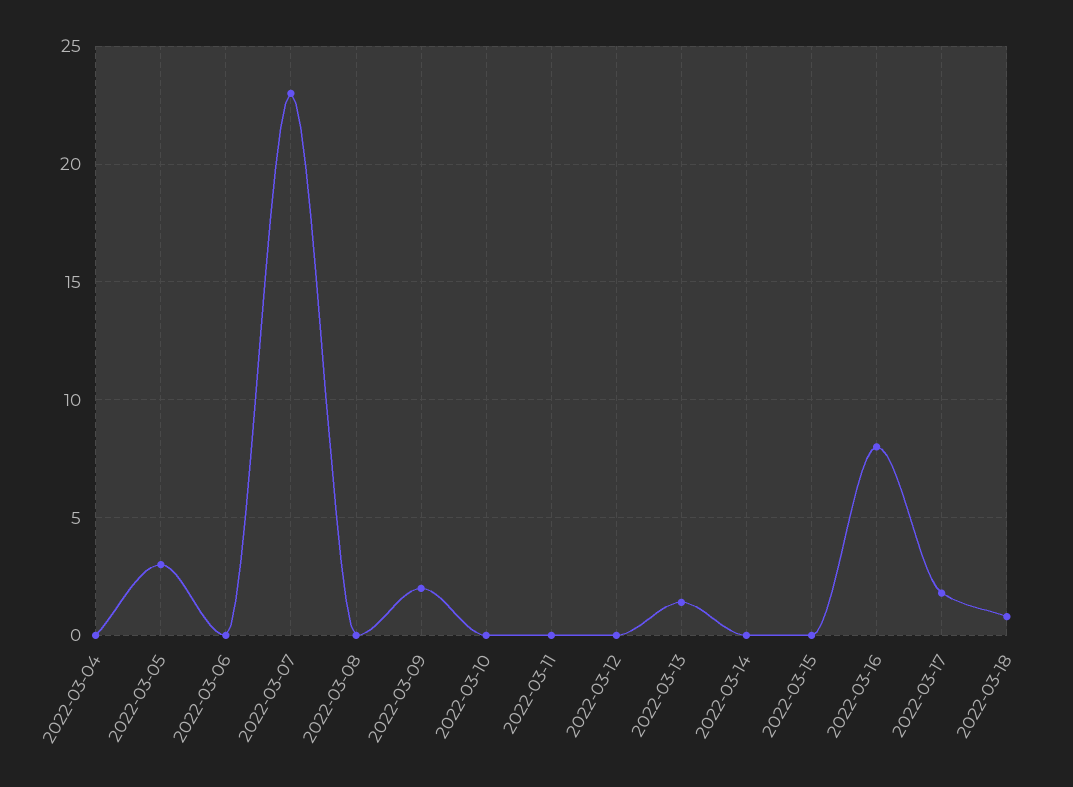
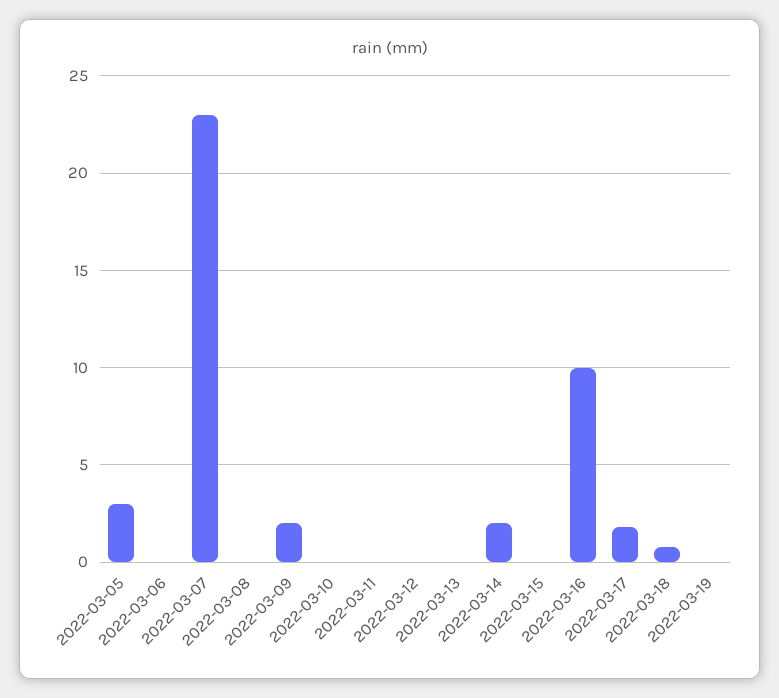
2022-03-04: 0 -> none
2022-03-13: 1.5 -> 0
2022-03-14: 0 -> 2
2022-03-16: 8 -> 10
2022-03-19: none -> 0

